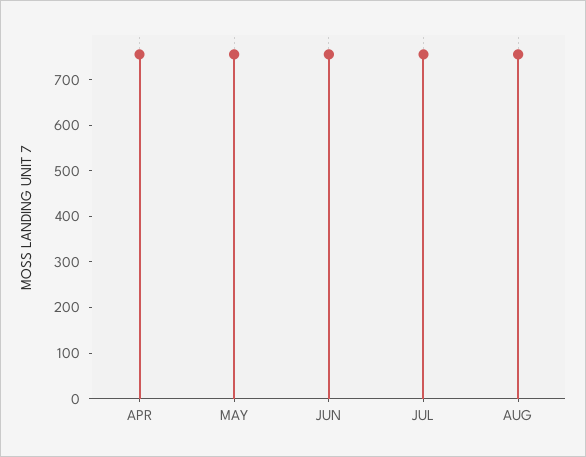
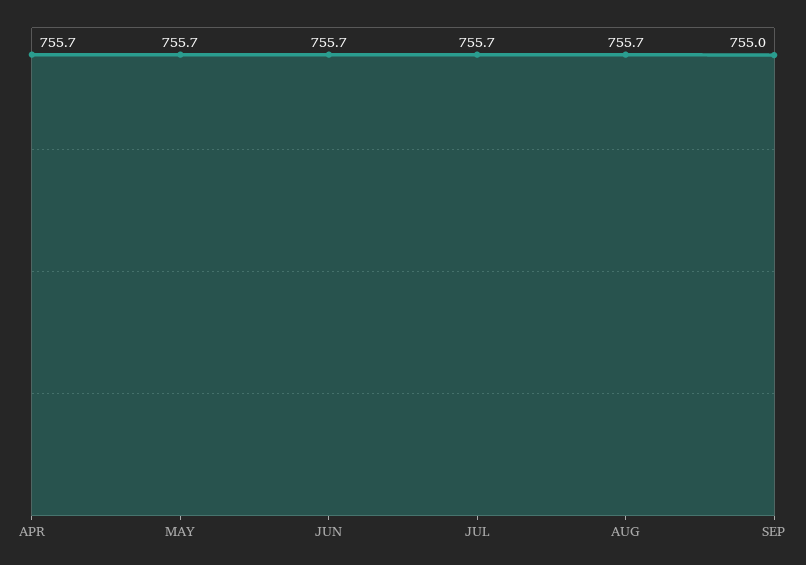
SEP: none -> 755

